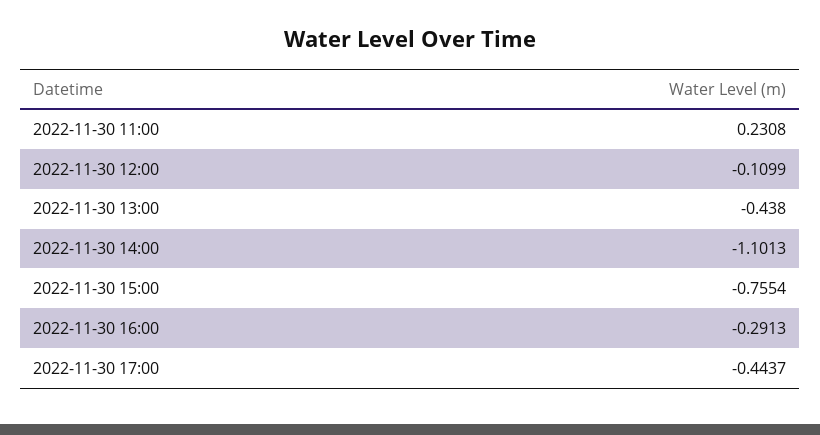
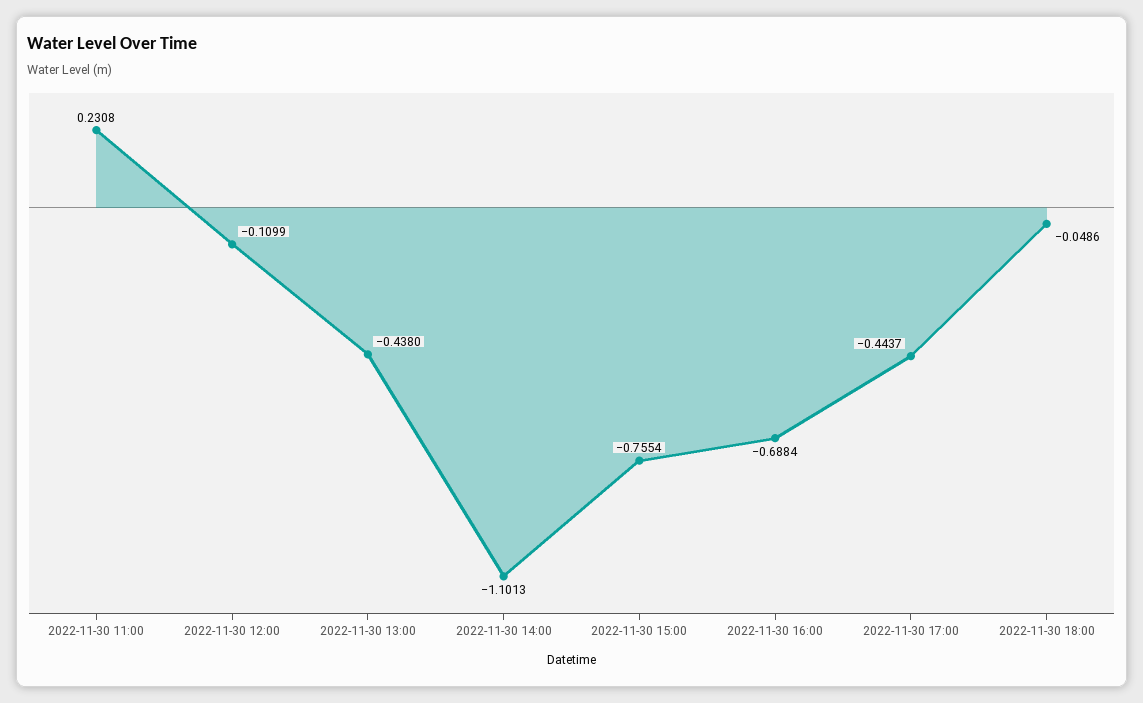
2022-11-30 16:00: -0.2913 -> -0.6884
2022-11-30 18:00: none -> -0.0486

